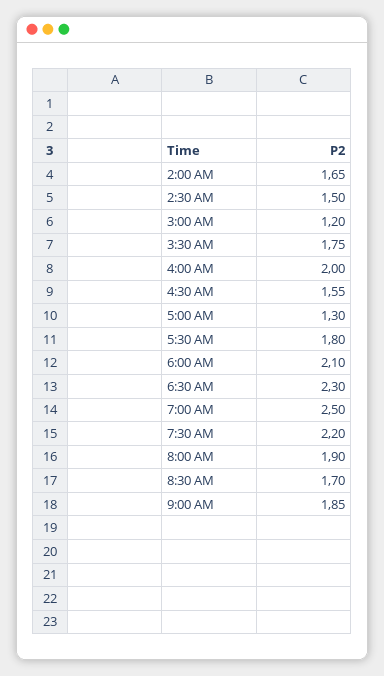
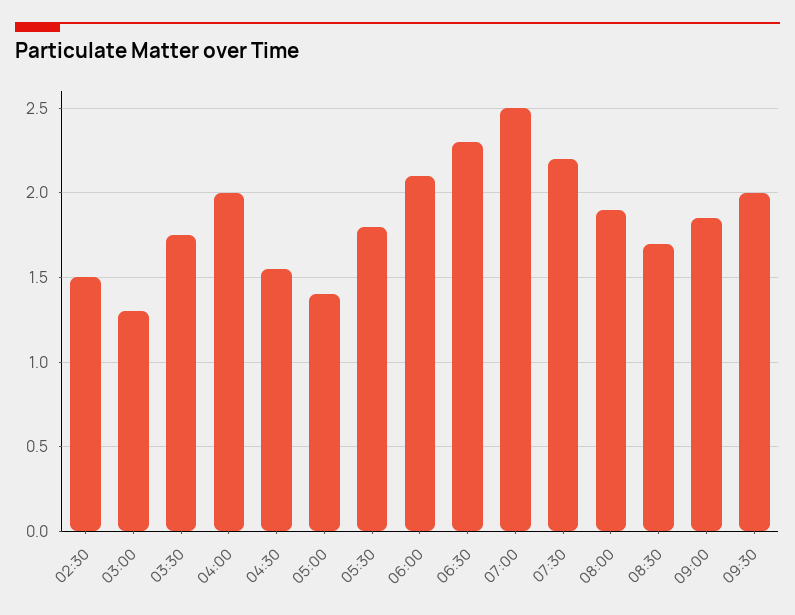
2:00 AM: 1.65 -> none
3:00 AM: 1.2 -> 1.3
5:00 AM: 1.3 -> 1.4
09:30: none -> 2

